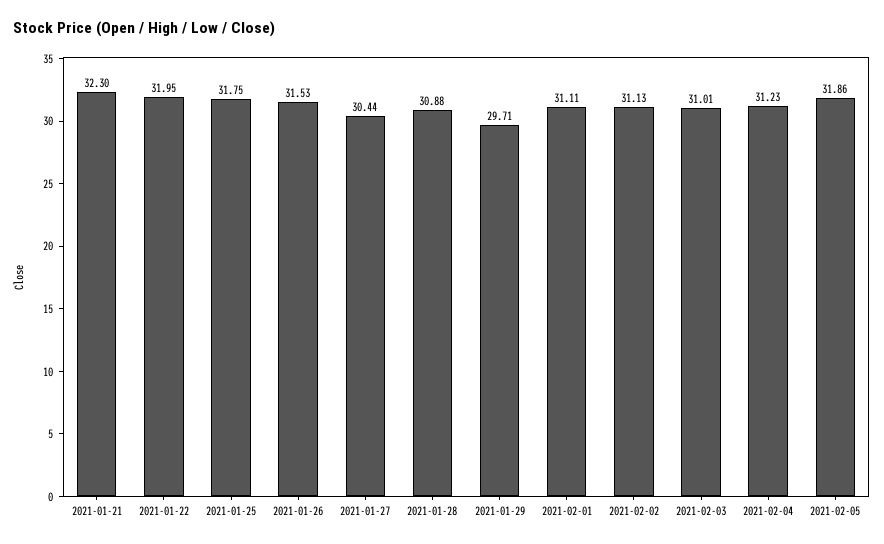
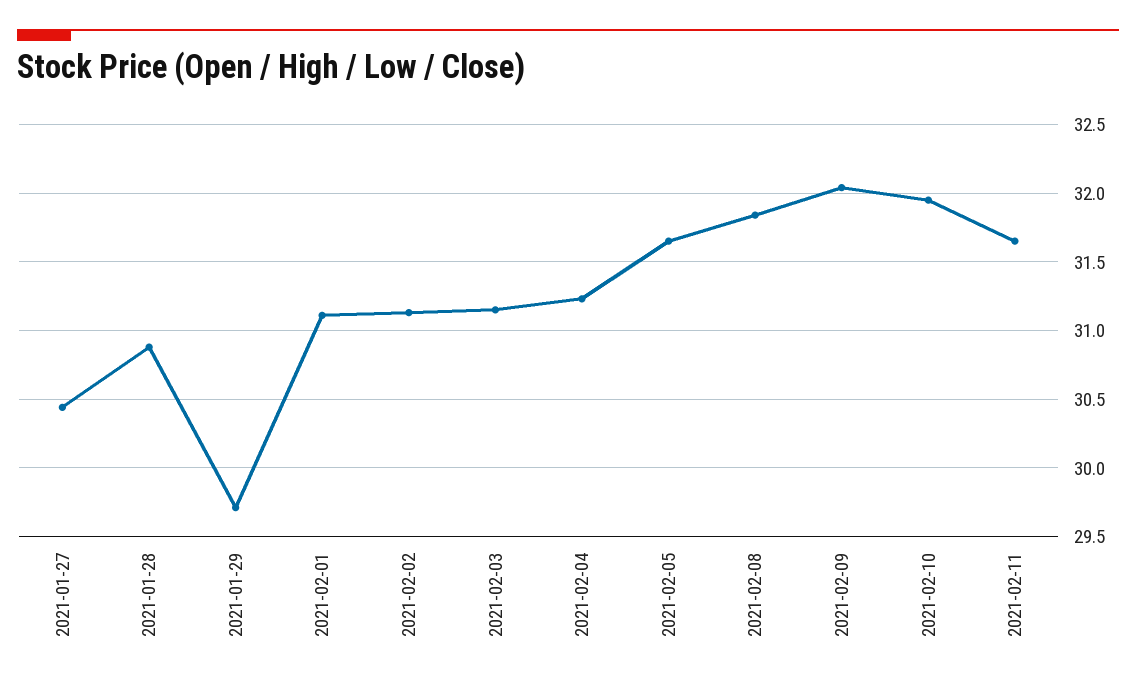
2021-01-21: 32.3 -> none
2021-01-22: 31.95 -> none
2021-01-25: 31.75 -> none
2021-01-26: 31.53 -> none
2021-02-03: 31.01 -> 31.15
2021-02-05: 31.86 -> 31.65
2021-02-08: none -> 31.85
2021-02-09: none -> 32.05
2021-02-10: none -> 31.95
2021-02-11: none -> 31.65

